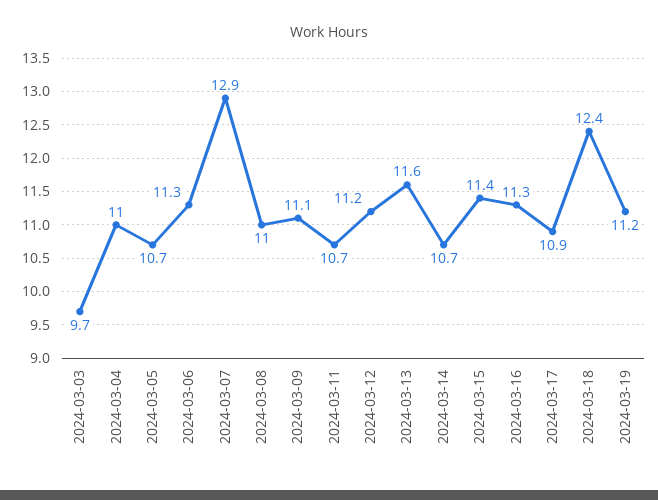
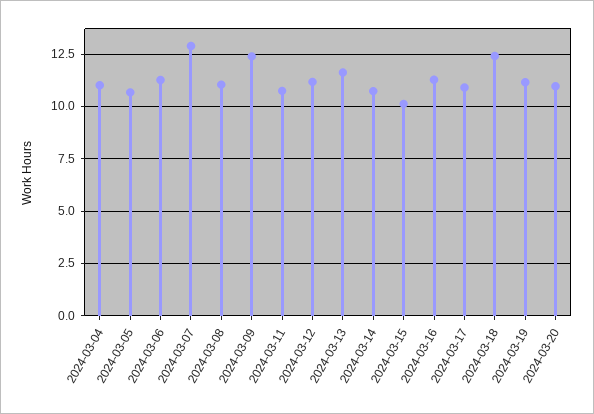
2024-03-03: 9.7 -> none
2024-03-09: 11.1 -> 12.5
2024-03-15: 11.4 -> 10
2024-03-20: none -> 11

